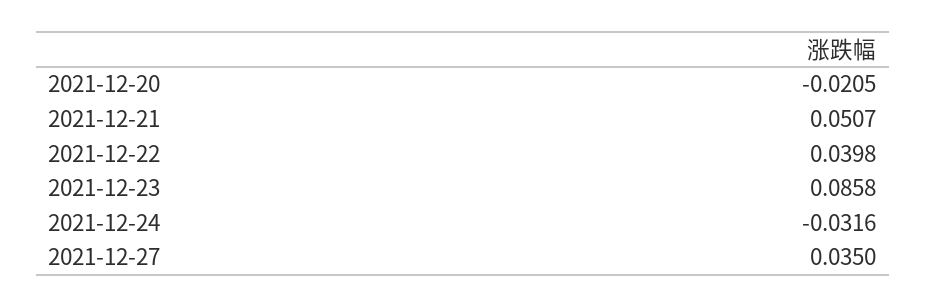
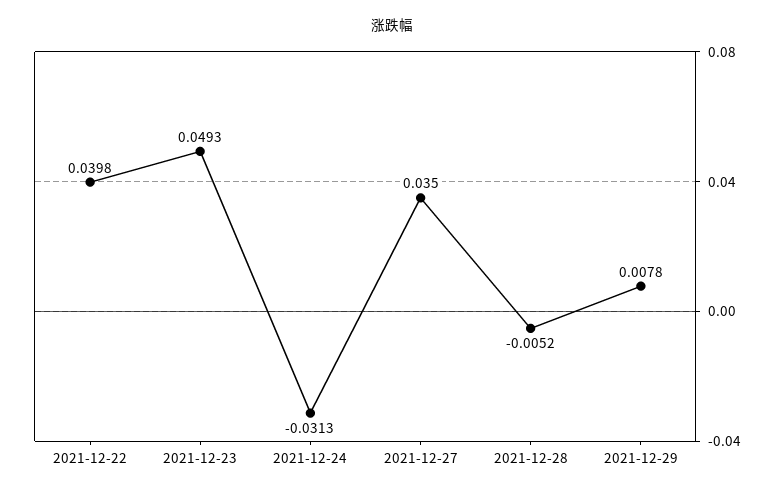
2021-12-20: -0.0205 -> none
2021-12-21: 0.0507 -> none
2021-12-23: 0.0858 -> 0.0493
2021-12-24: -0.0316 -> -0.0313
2021-12-28: none -> -0.0052
2021-12-29: none -> 0.0078

